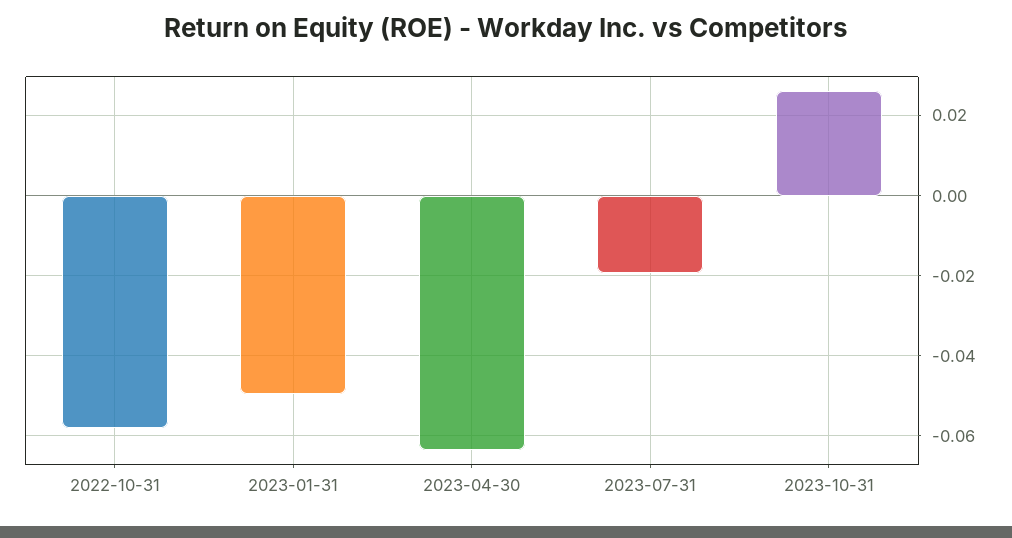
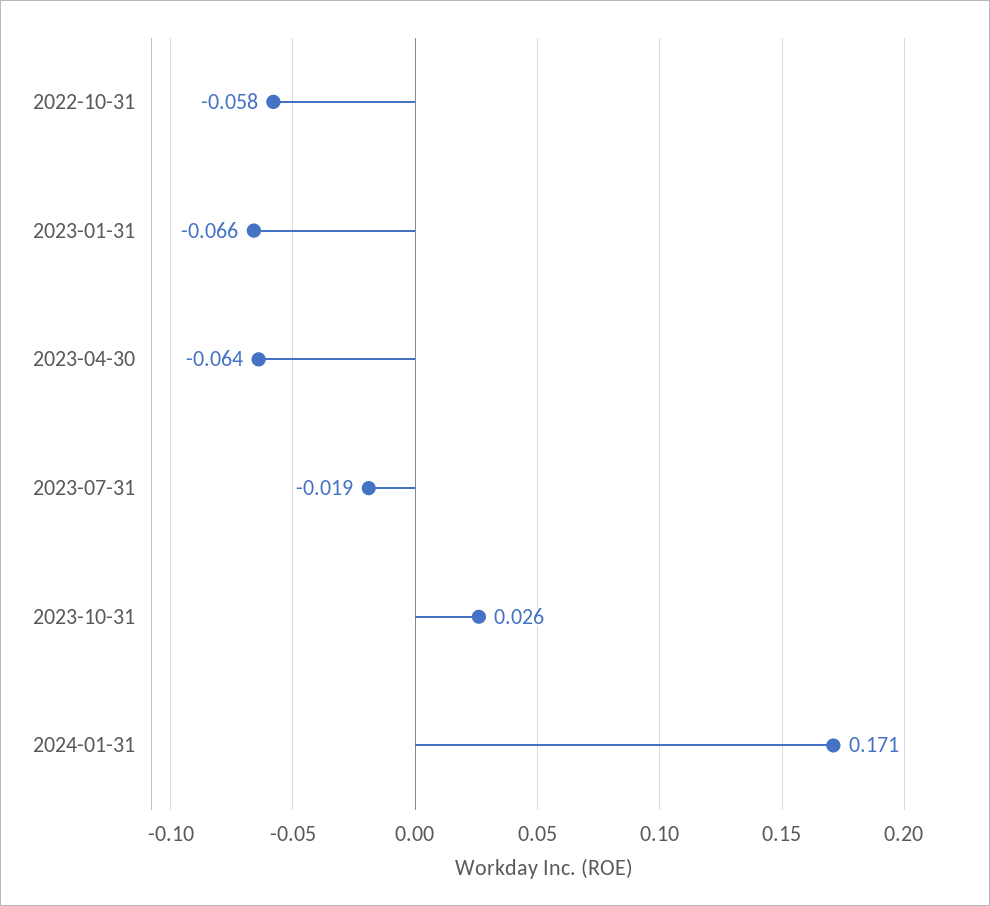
2023-01-31: -0.05 -> -0.066
2024-01-31: none -> 0.171

